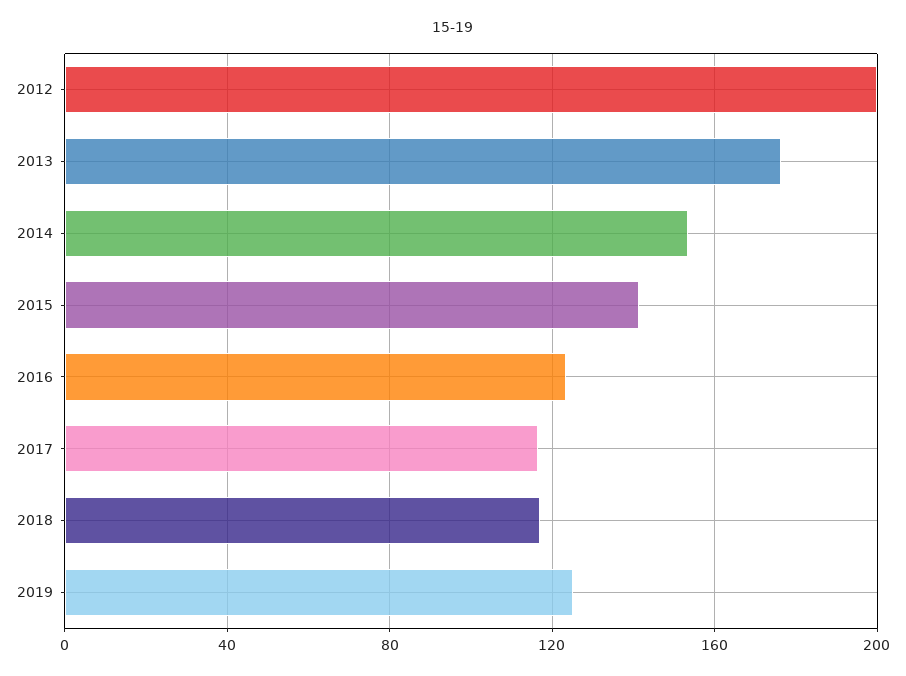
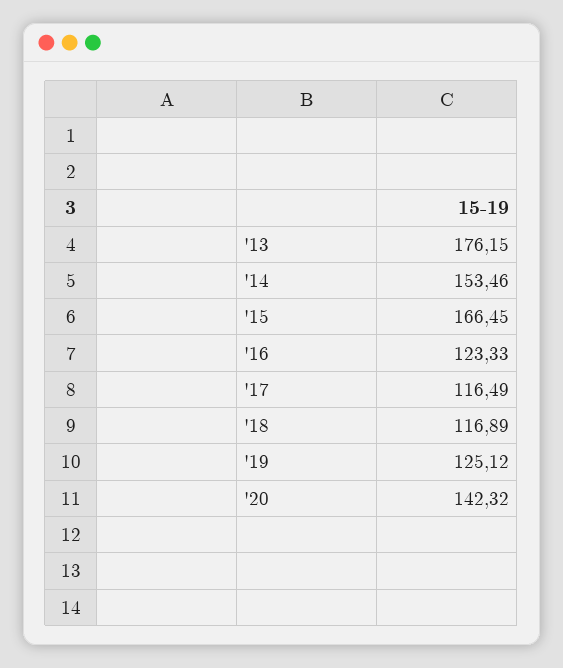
2012: 200 -> none
2015: 140 -> 166.45
'20: none -> 142.32

